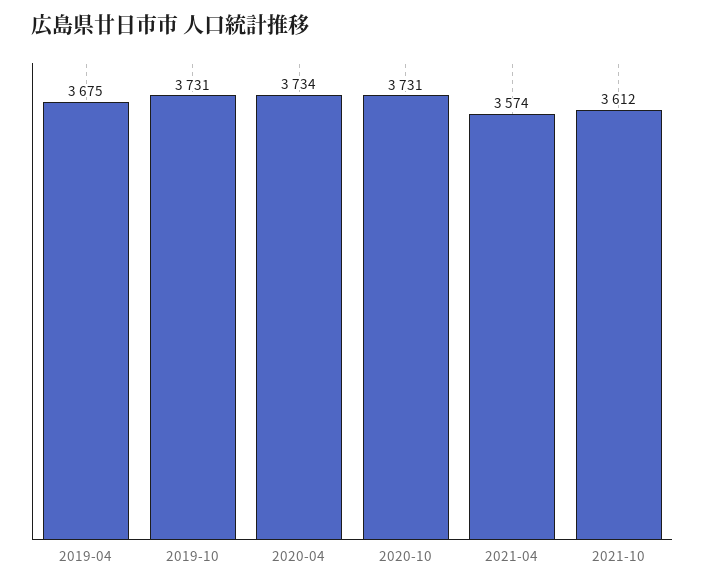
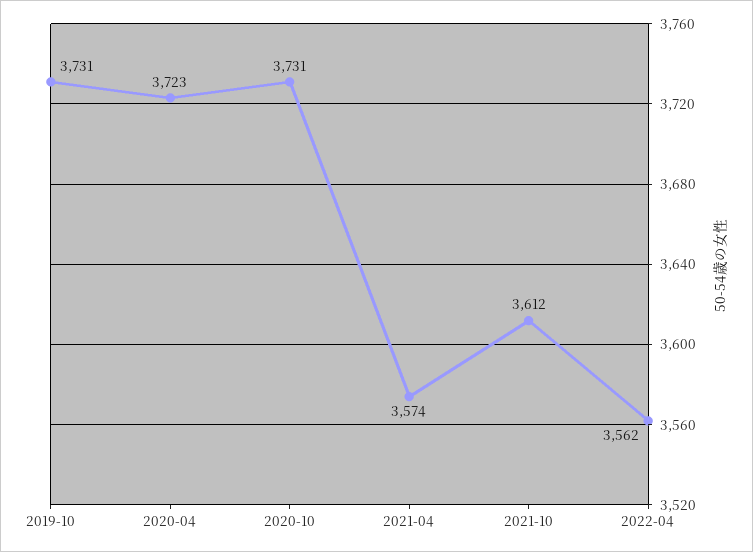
2019-04: 3675 -> none
2020-04: 3734 -> 3723
2022-04: none -> 3562

